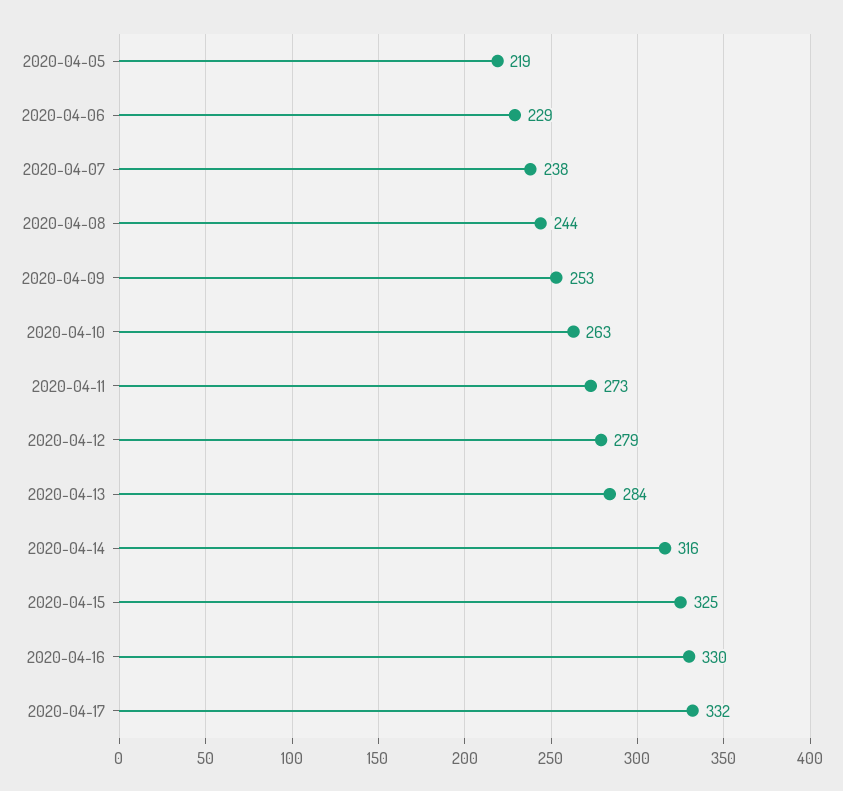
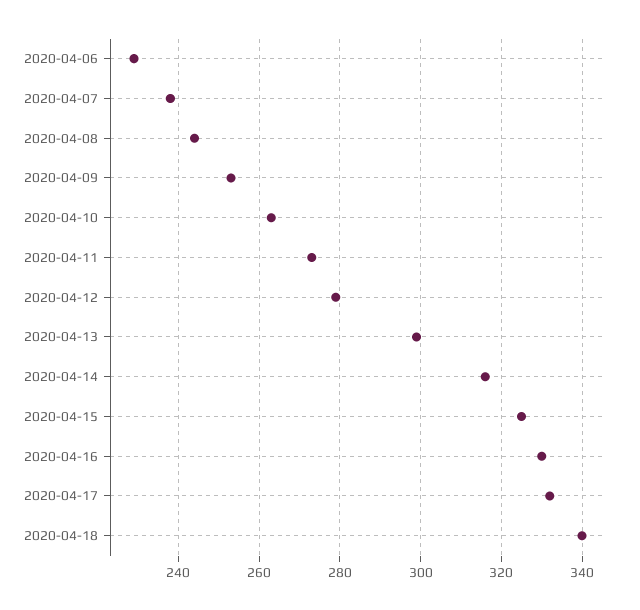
2020-04-05: 219 -> none
2020-04-13: 284 -> 300
2020-04-18: none -> 340

